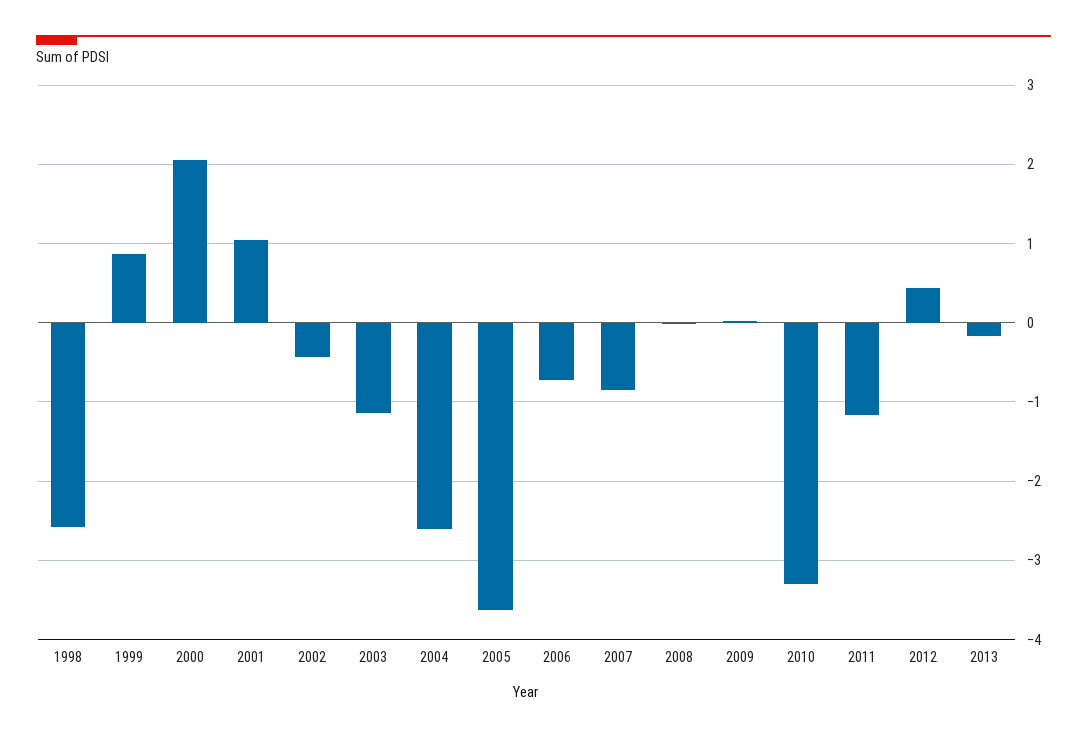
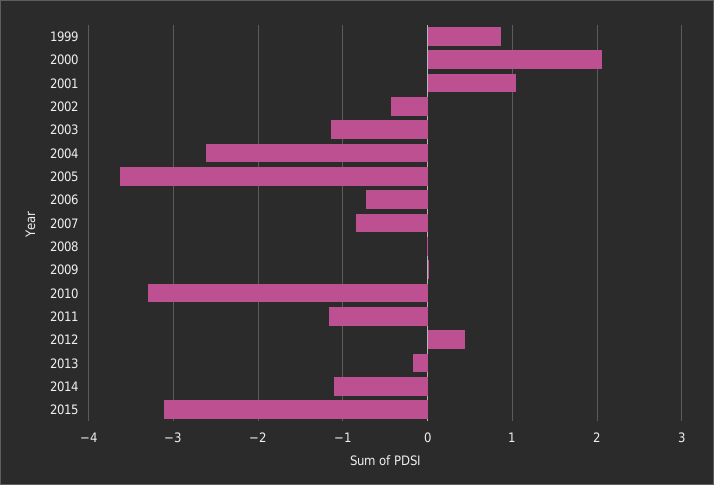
1998: -2.6 -> none
2014: none -> -1.1
2015: none -> -3.1

